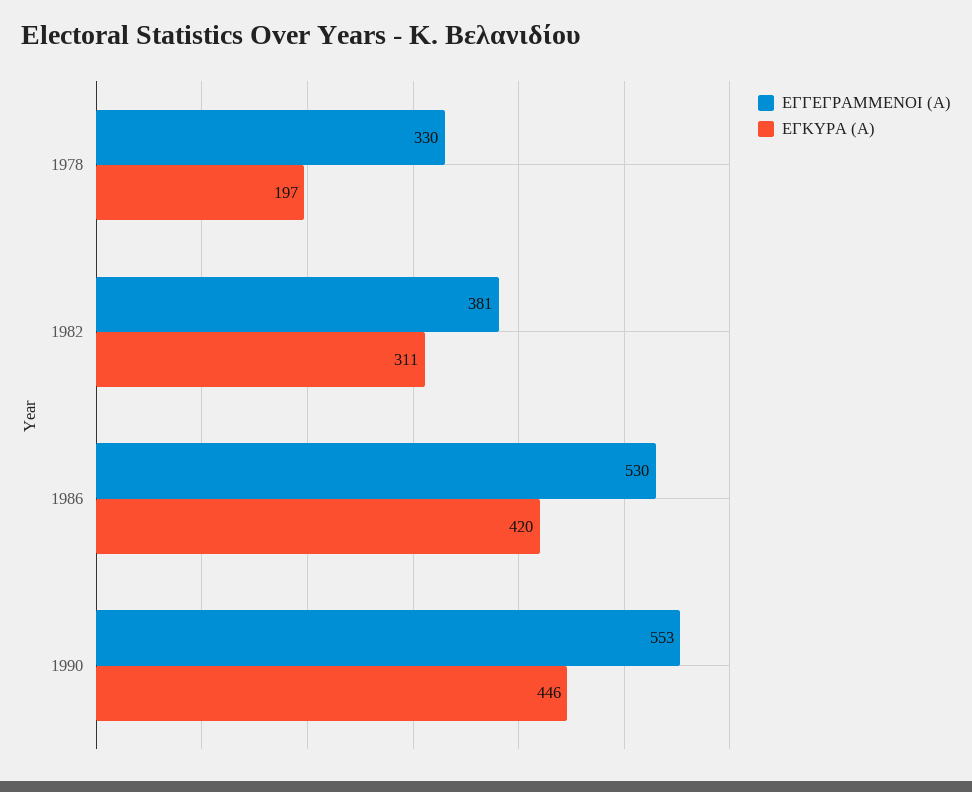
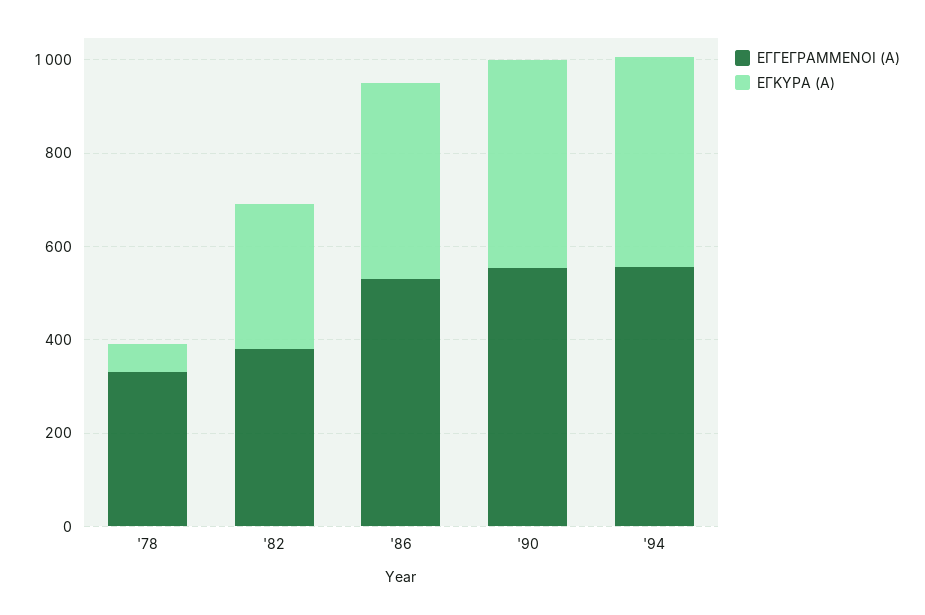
ΕΓΚΥΡΑ (Α), 1978: 197 -> 50
ΕΓΓΕΓΡΑΜΜΕΝΟΙ (Α), '94: none -> 550
ΕΓΚΥΡΑ (Α), '94: none -> 450

